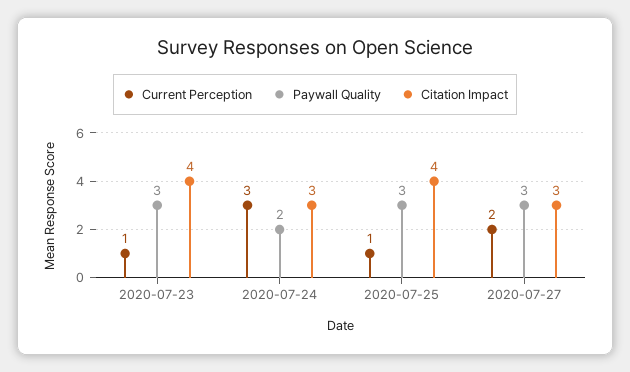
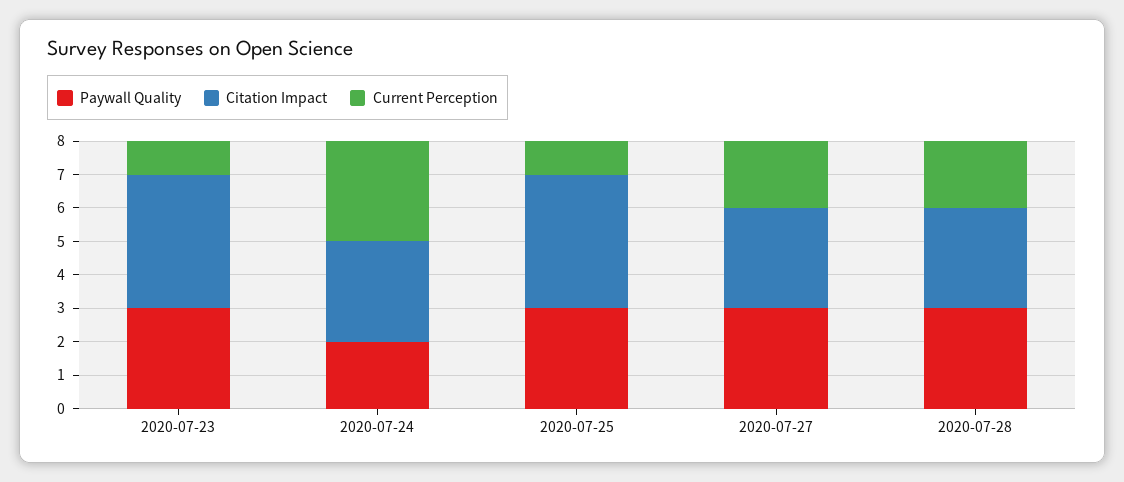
Paywall Quality, 2020-07-28: none -> 3
Citation Impact, 2020-07-28: none -> 3
Current Perception, 2020-07-28: none -> 2

